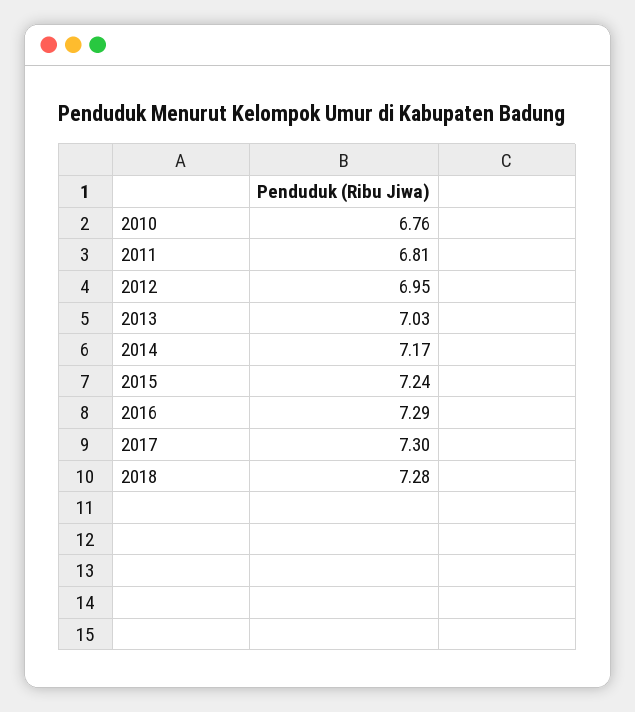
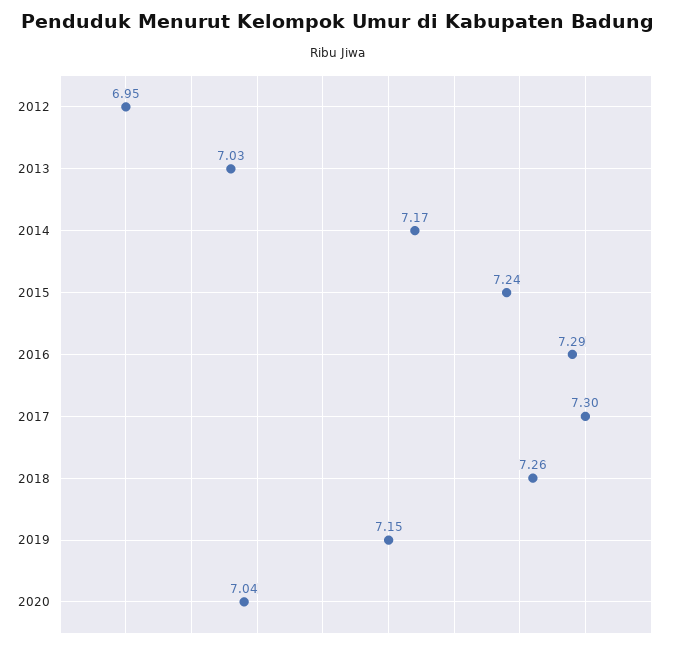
2010: 6.76 -> none
2011: 6.81 -> none
2018: 7.28 -> 7.26
2019: none -> 7.15
2020: none -> 7.04

